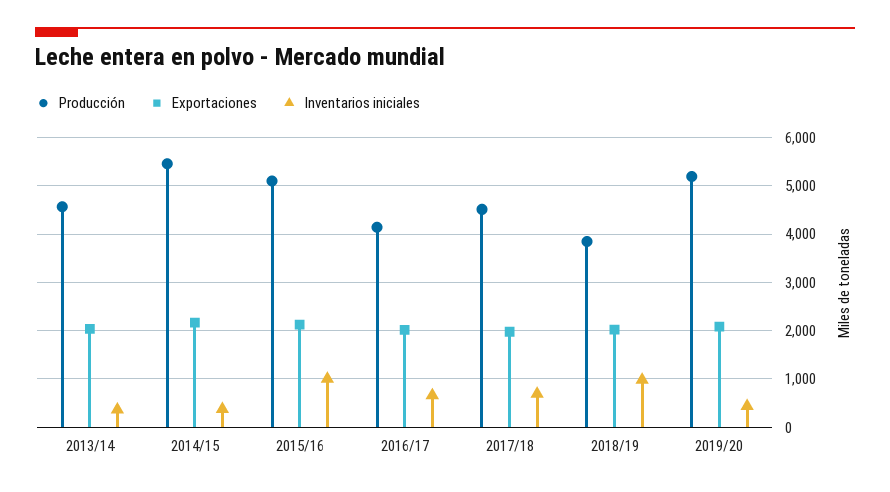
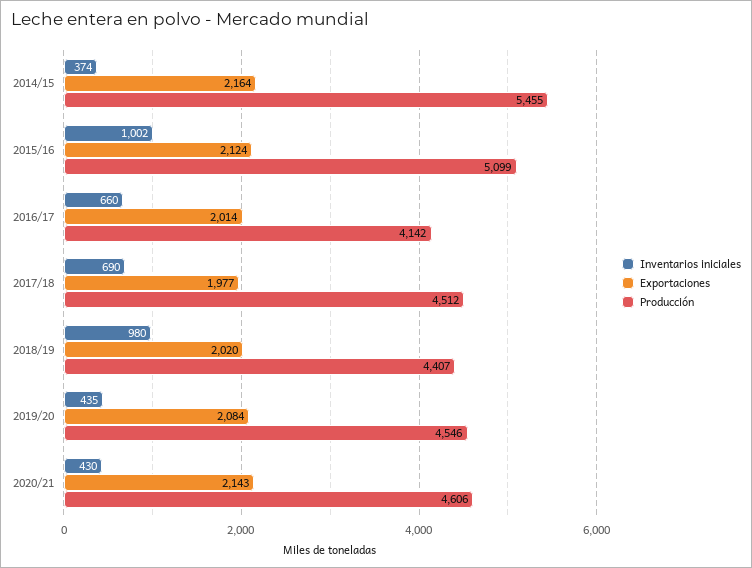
Producción, 2013/14: 4600 -> none
Exportaciones, 2013/14: 2000 -> none
Inventarios iniciales, 2013/14: 400 -> none
Producción, 2018/19: 3800 -> 4407
Producción, 2019/20: 5200 -> 4546
Inventarios iniciales, 2020/21: none -> 430
Exportaciones, 2020/21: none -> 2143
Producción, 2020/21: none -> 4606

